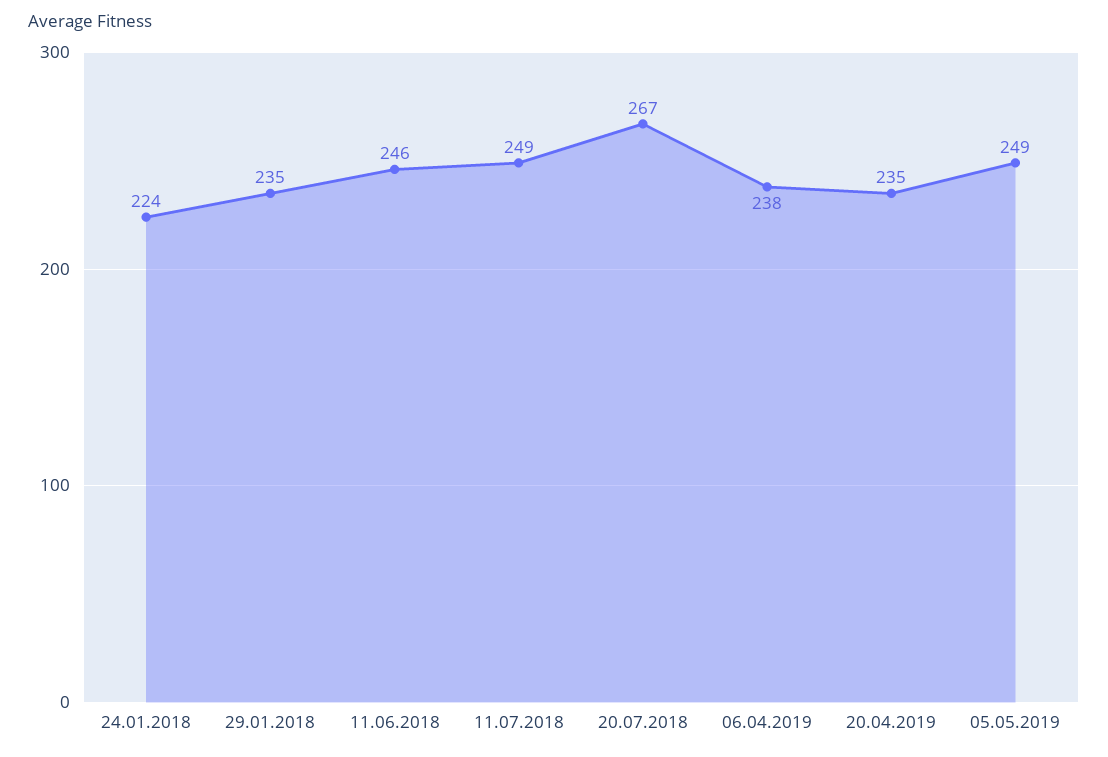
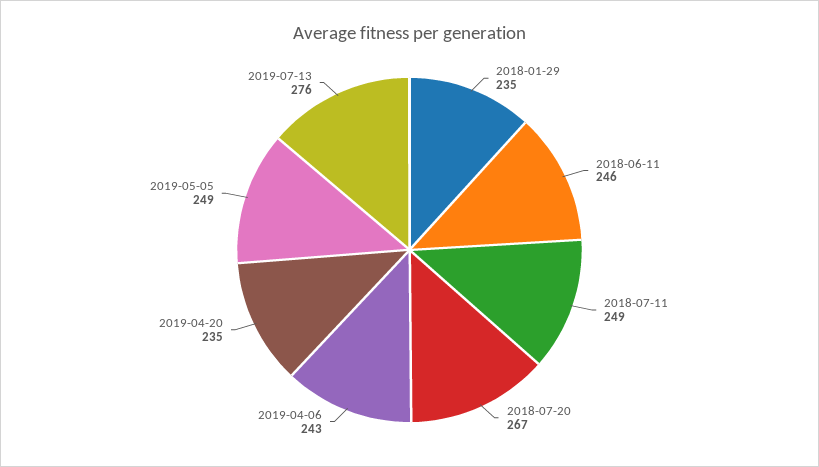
24.01.2018: 224 -> none
06.04.2019: 238 -> 243
2019-07-13: none -> 276

